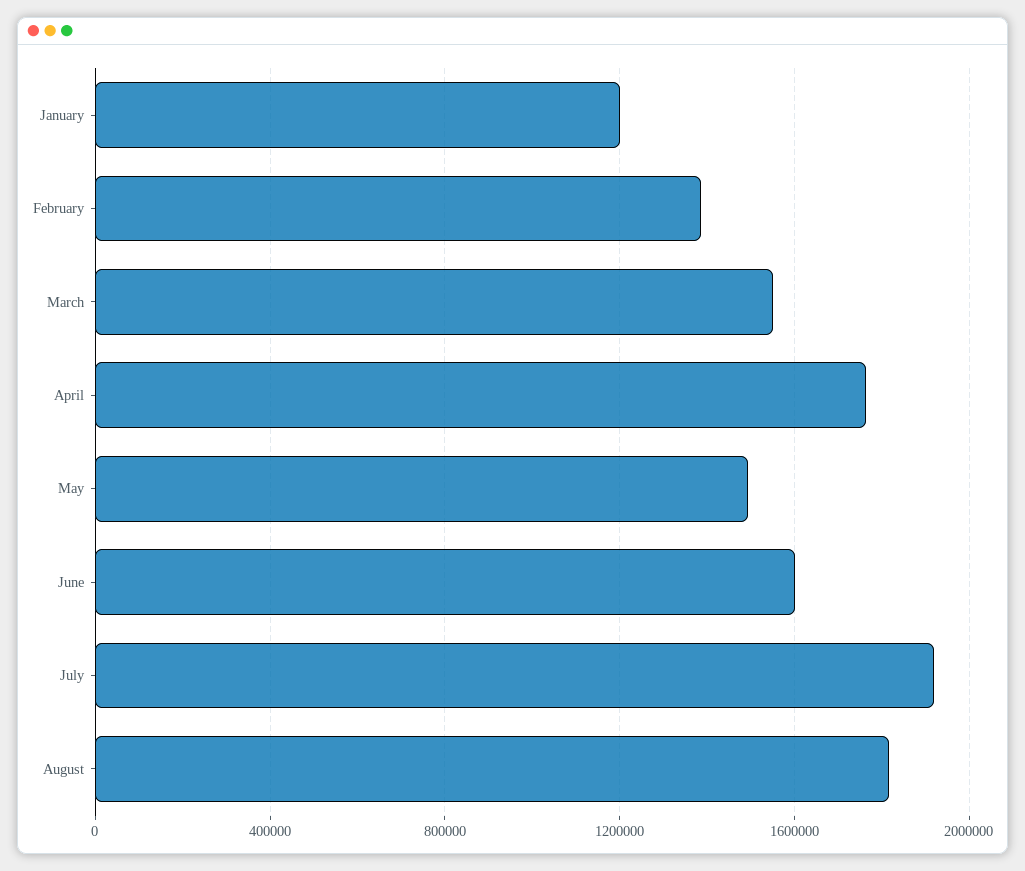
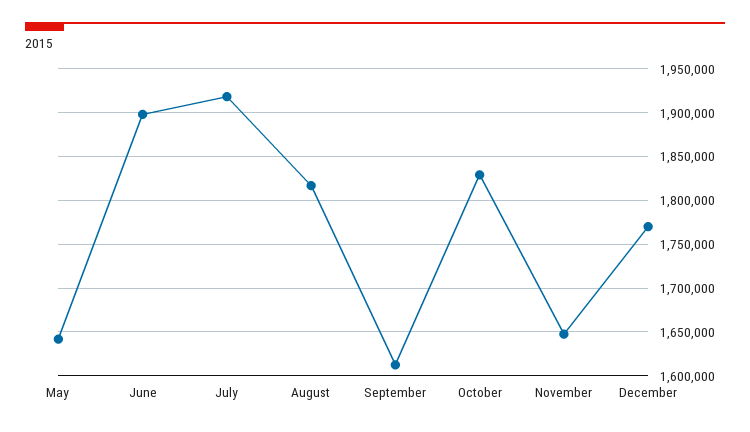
January: 1200000 -> none
February: 1400000 -> none
March: 1550000 -> none
April: 1750000 -> none
May: 1500000 -> 1640000
June: 1600000 -> 1900000
September: none -> 1610000
October: none -> 1830000
November: none -> 1650000
December: none -> 1770000

